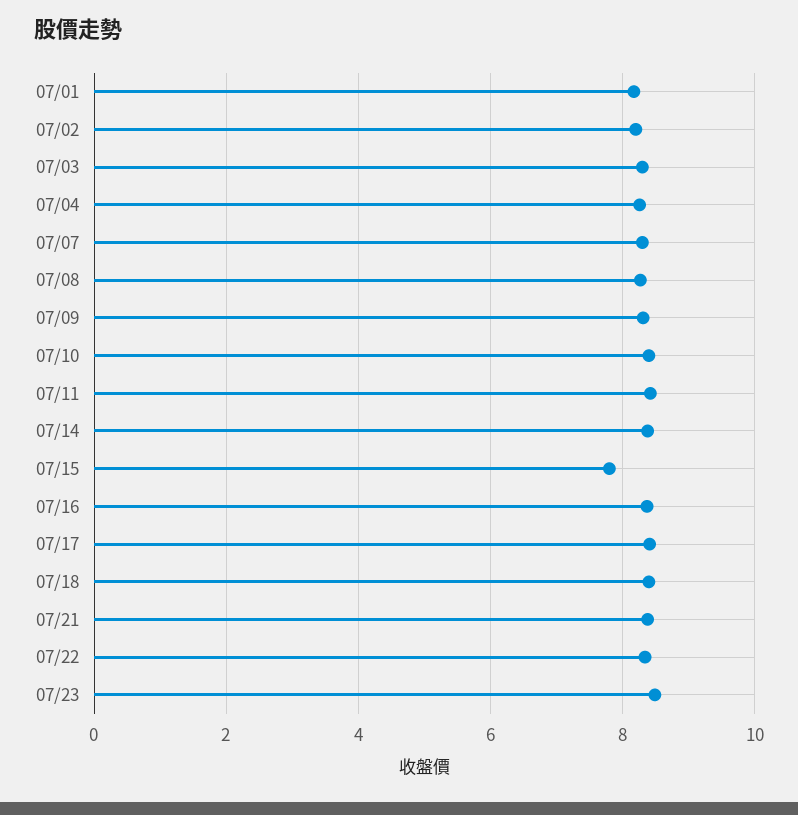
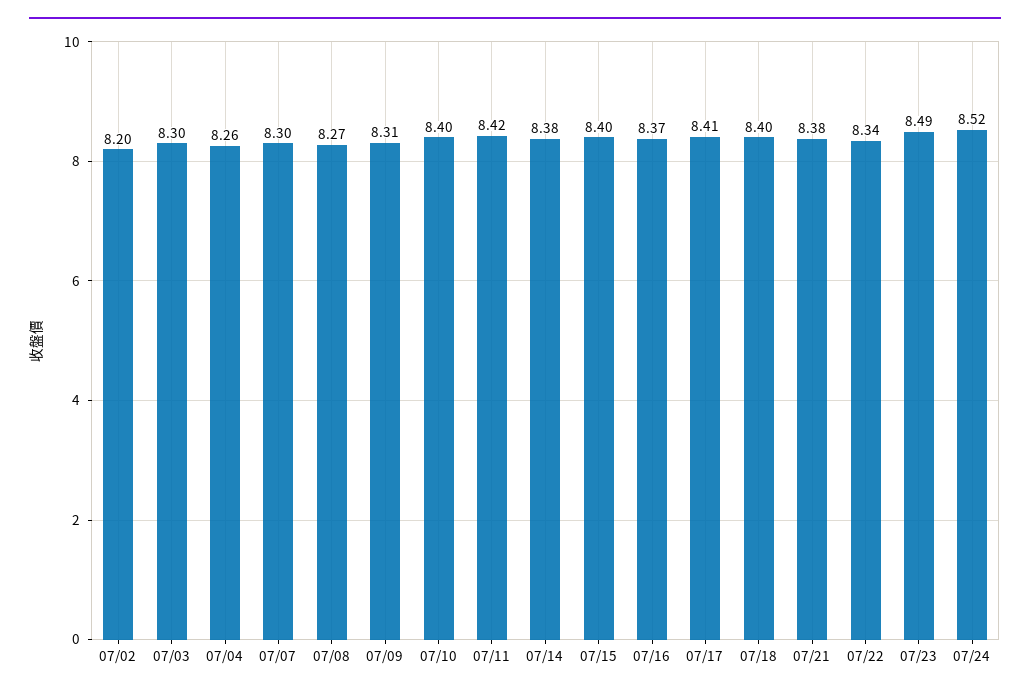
07/01: 8.2 -> none
07/15: 7.8 -> 8.4
07/24: none -> 8.52

